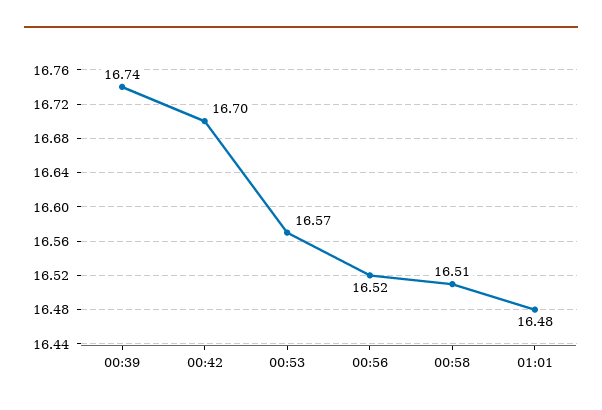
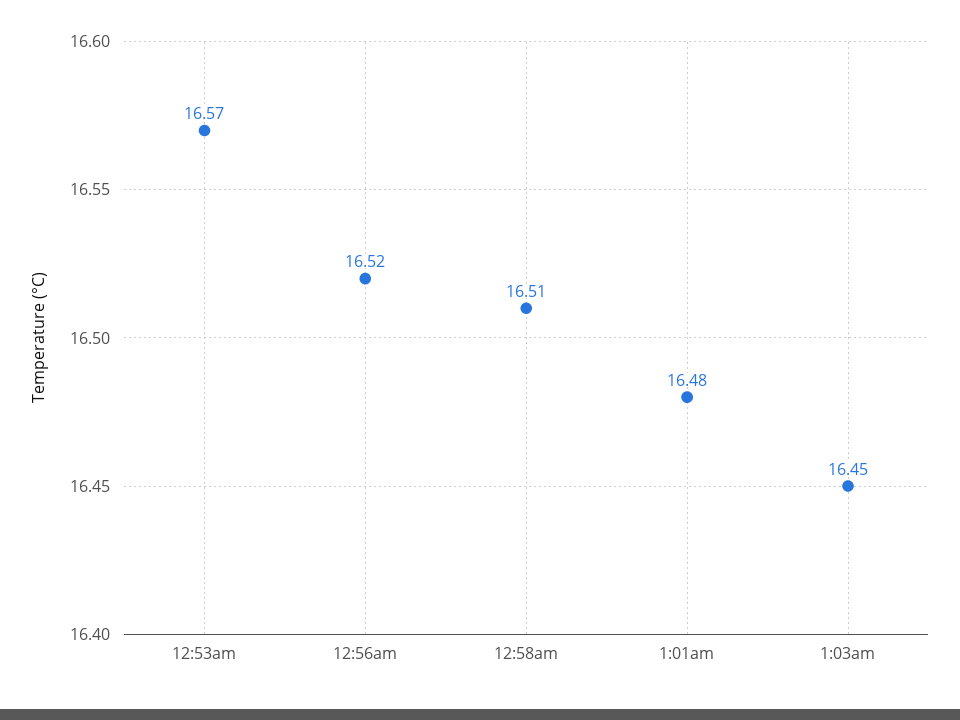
00:39: 16.74 -> none
00:42: 16.7 -> none
1:03am: none -> 16.45

